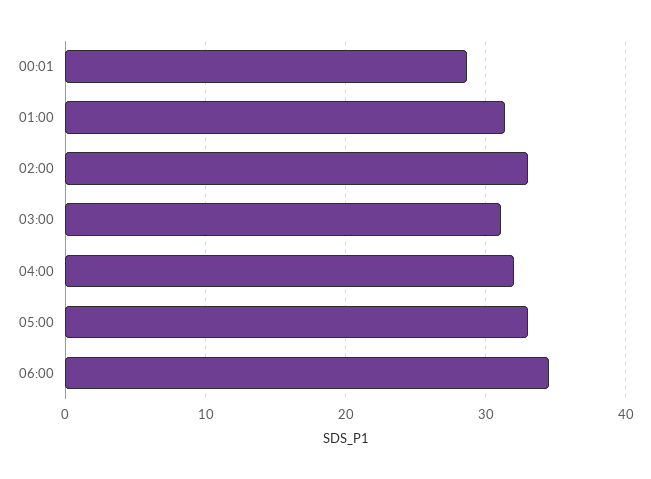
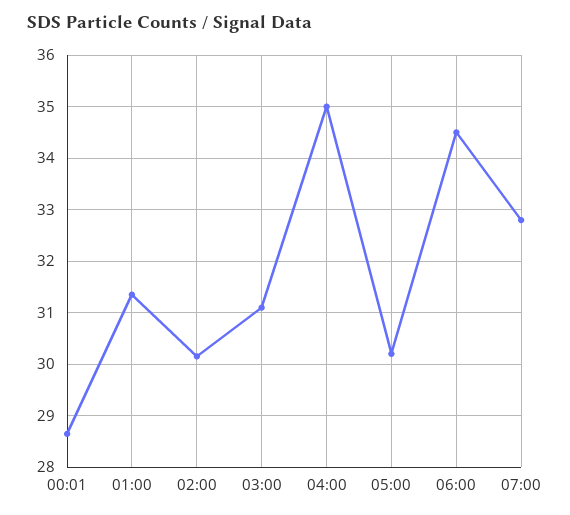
02:00: 33 -> 30.2
04:00: 32 -> 35
05:00: 33 -> 30.2
07:00: none -> 32.8

